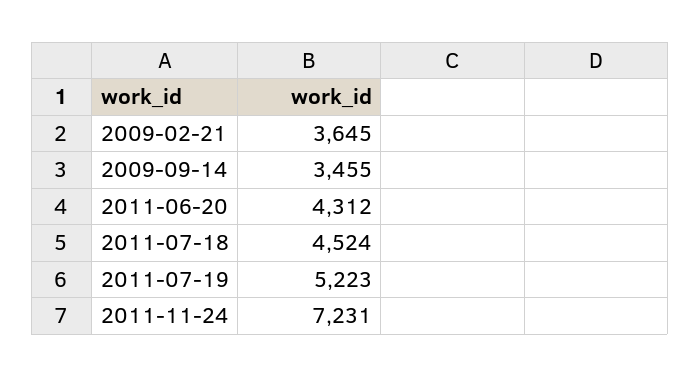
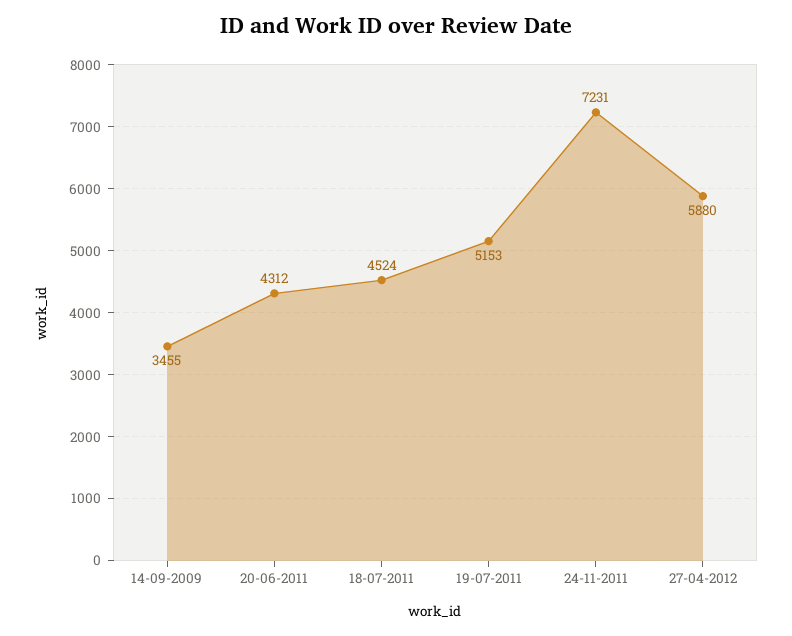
2009-02-21: 3645 -> none
2011-07-19: 5223 -> 5153
27-04-2012: none -> 5880

